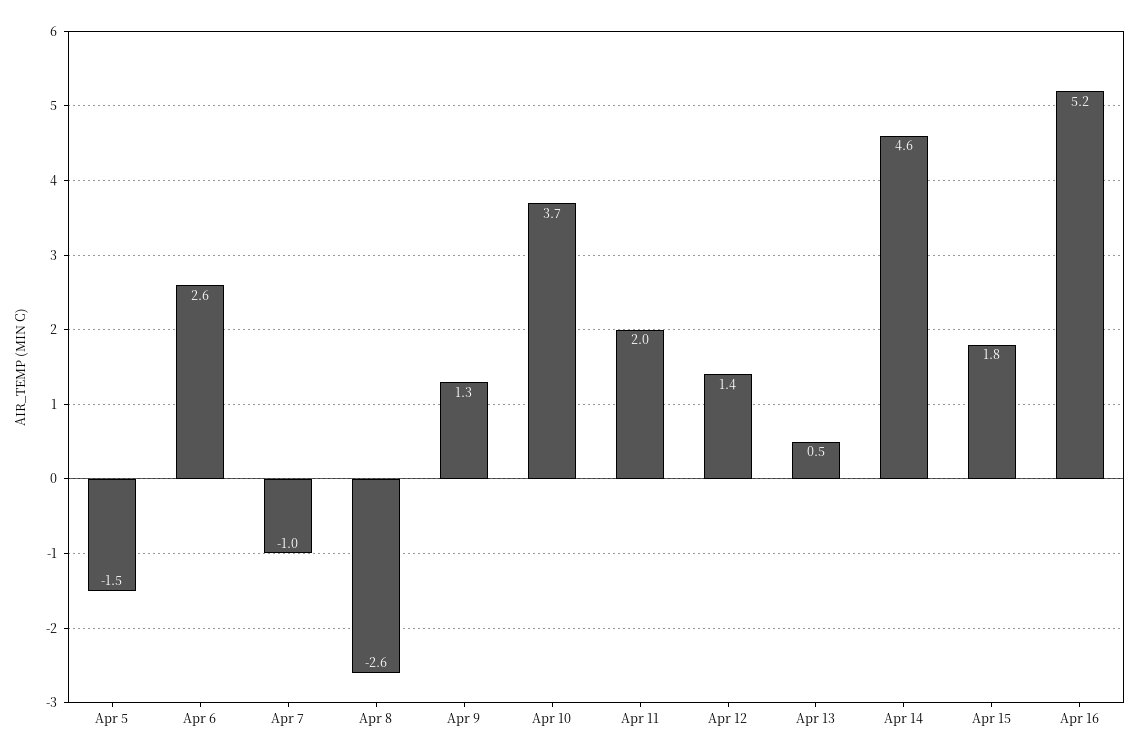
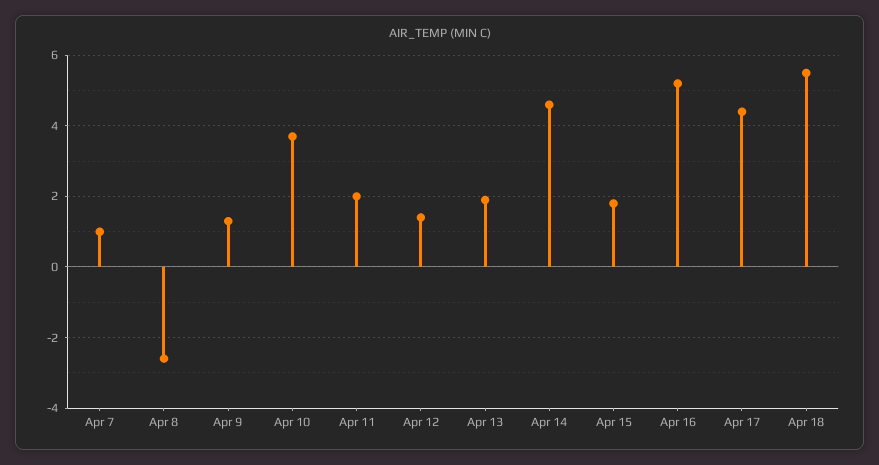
Apr 5: -1.5 -> none
Apr 6: 2.6 -> none
Apr 7: -1 -> 1
Apr 13: 0.5 -> 2
Apr 17: none -> 4.5
Apr 18: none -> 5.5

